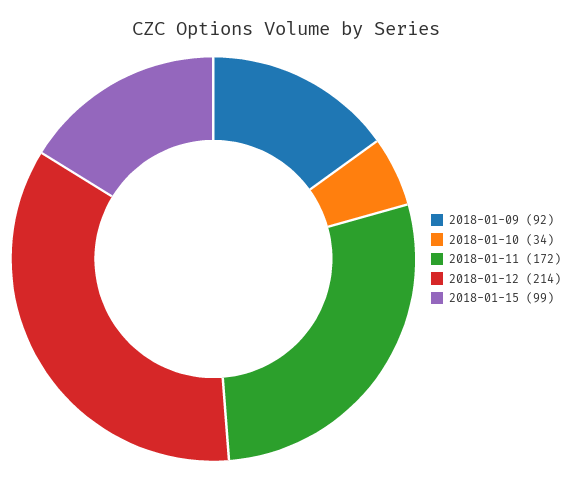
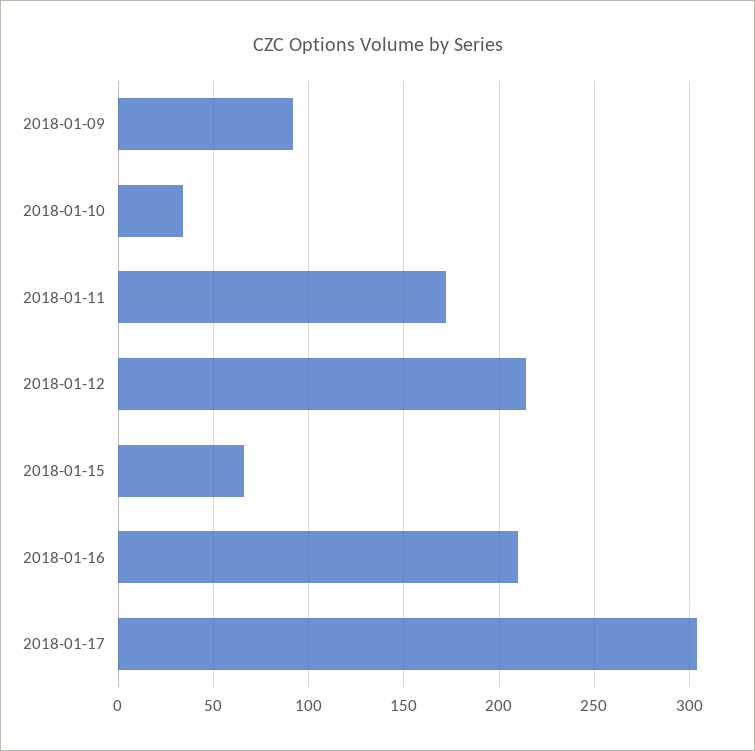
2018-01-15: 99 -> 65
2018-01-16: none -> 210
2018-01-17: none -> 305

